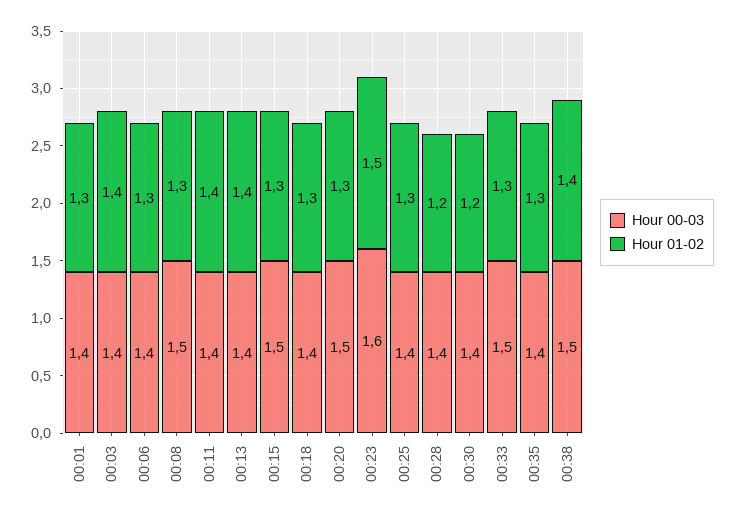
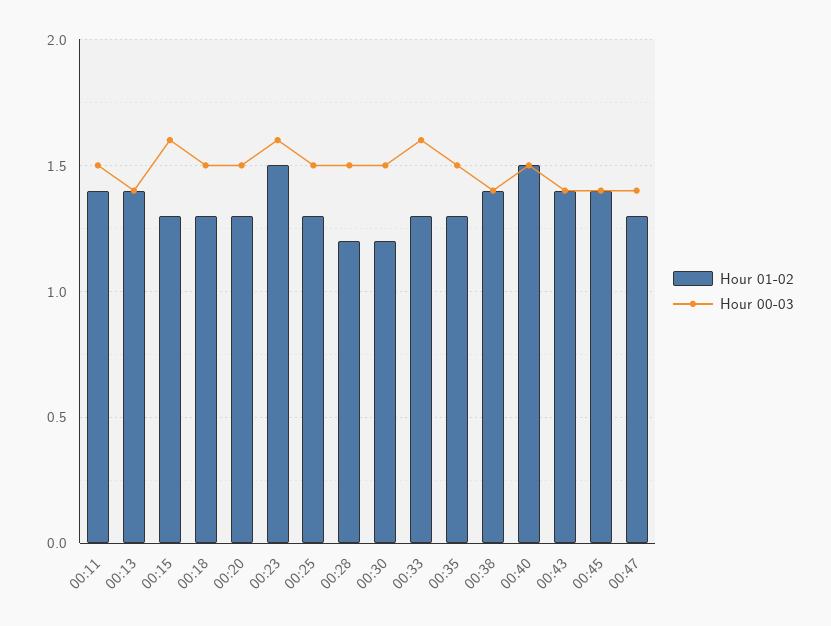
Hour 00-03, 00:01: 1.4 -> none
Hour 01-02, 00:01: 1.3 -> none
Hour 00-03, 00:03: 1.4 -> none
Hour 01-02, 00:03: 1.4 -> none
Hour 00-03, 00:06: 1.4 -> none
Hour 01-02, 00:06: 1.3 -> none
Hour 00-03, 00:08: 1.5 -> none
Hour 01-02, 00:08: 1.3 -> none
Hour 00-03, 00:11: 1.4 -> 1.5
Hour 00-03, 00:15: 1.5 -> 1.6
Hour 00-03, 00:18: 1.4 -> 1.5
Hour 00-03, 00:25: 1.4 -> 1.5
Hour 00-03, 00:28: 1.4 -> 1.5
Hour 00-03, 00:30: 1.4 -> 1.5
Hour 00-03, 00:33: 1.5 -> 1.6
Hour 00-03, 00:35: 1.4 -> 1.5
Hour 00-03, 00:38: 1.5 -> 1.4
Hour 01-02, 00:40: none -> 1.5
Hour 00-03, 00:40: none -> 1.5
Hour 01-02, 00:43: none -> 1.4
Hour 00-03, 00:43: none -> 1.4
Hour 01-02, 00:45: none -> 1.4
Hour 00-03, 00:45: none -> 1.4
Hour 01-02, 00:47: none -> 1.3
Hour 00-03, 00:47: none -> 1.4

